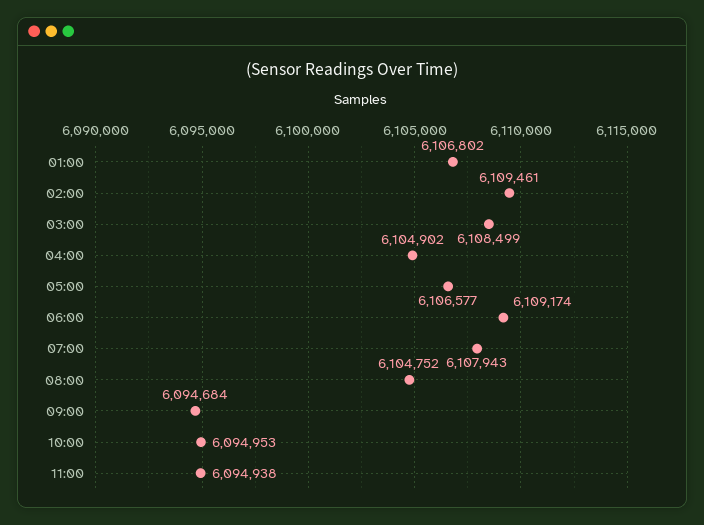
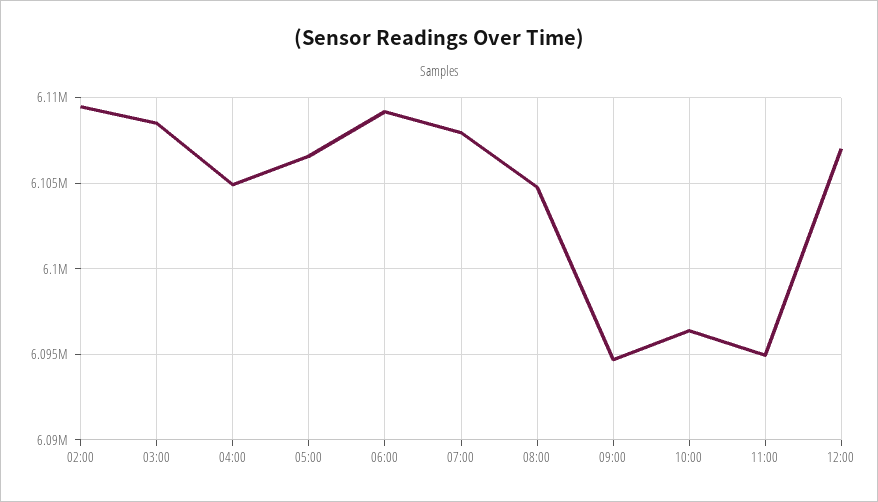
01:00: 6106802 -> none
10:00: 6094953 -> 6096500
12:00: none -> 6107000

